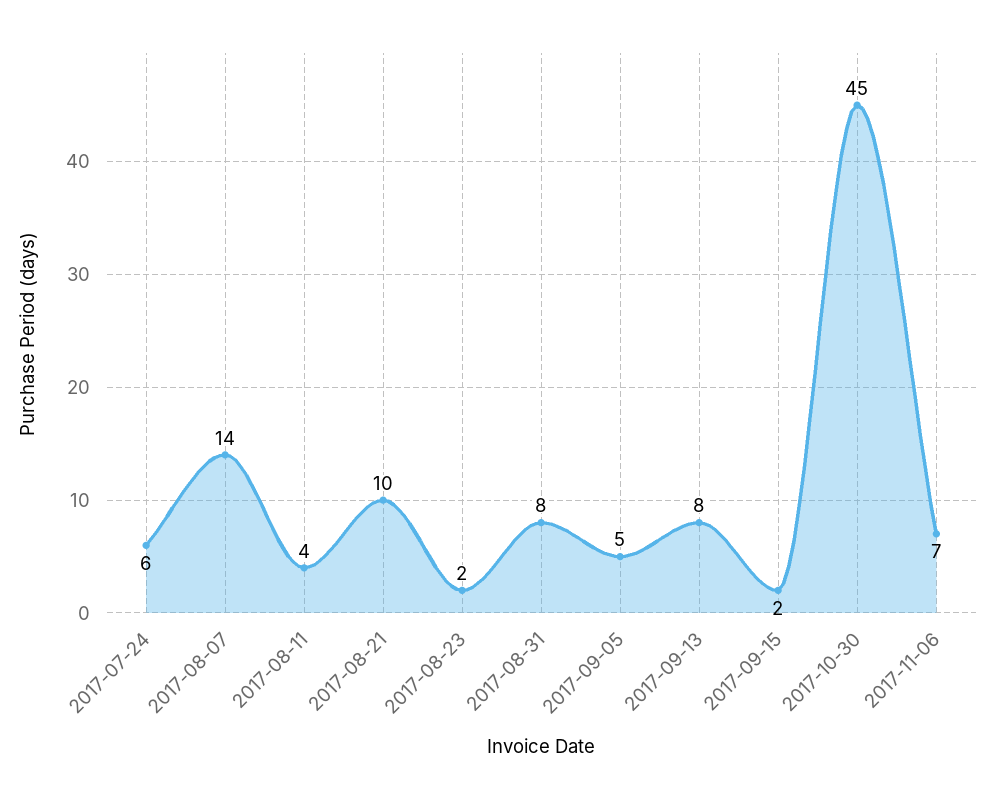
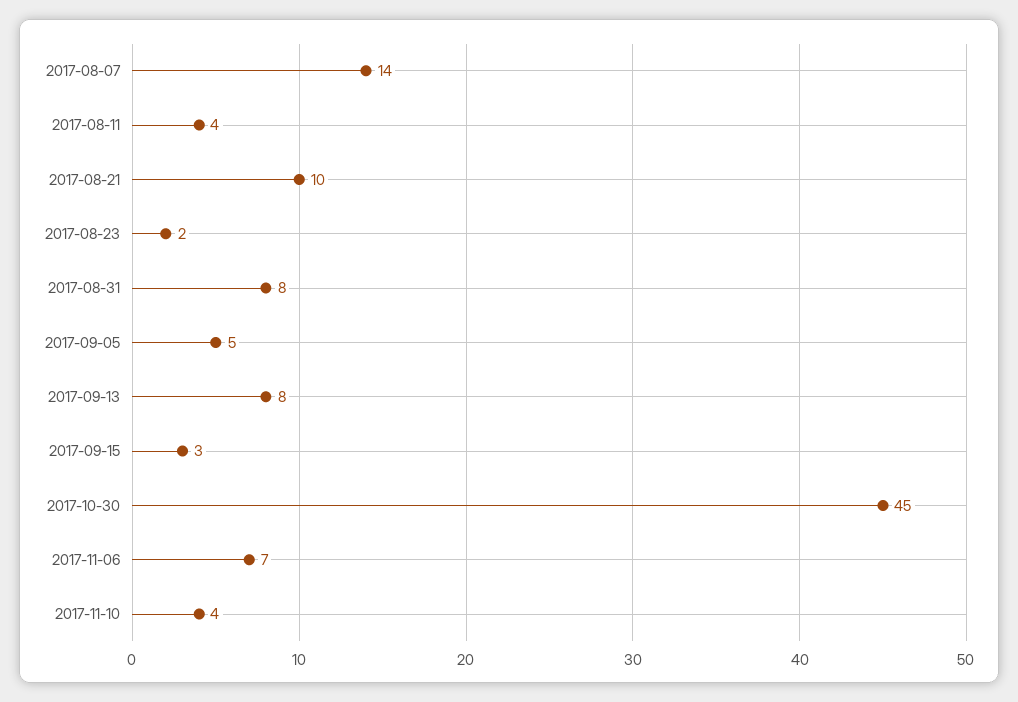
2017-07-24: 6 -> none
2017-09-15: 2 -> 3
2017-11-10: none -> 4

